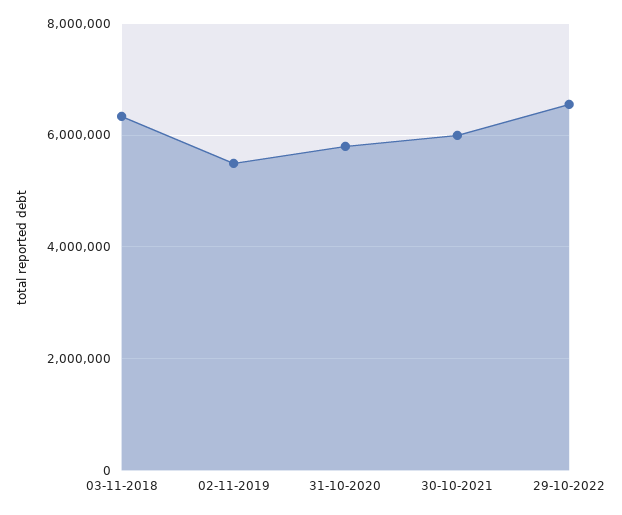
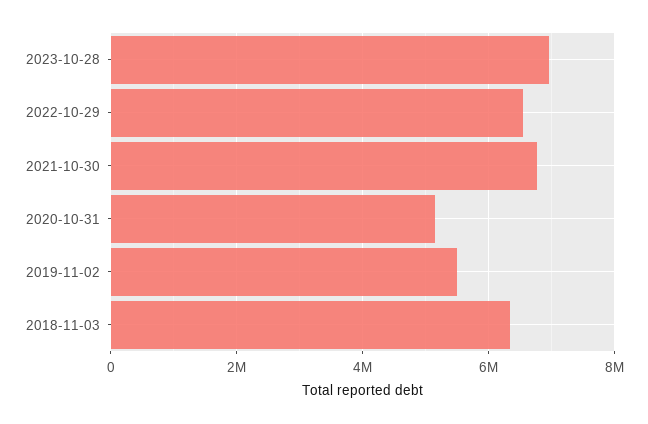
31-10-2020: 5800000 -> 5200000
30-10-2021: 6000000 -> 6800000
2023-10-28: none -> 7000000

